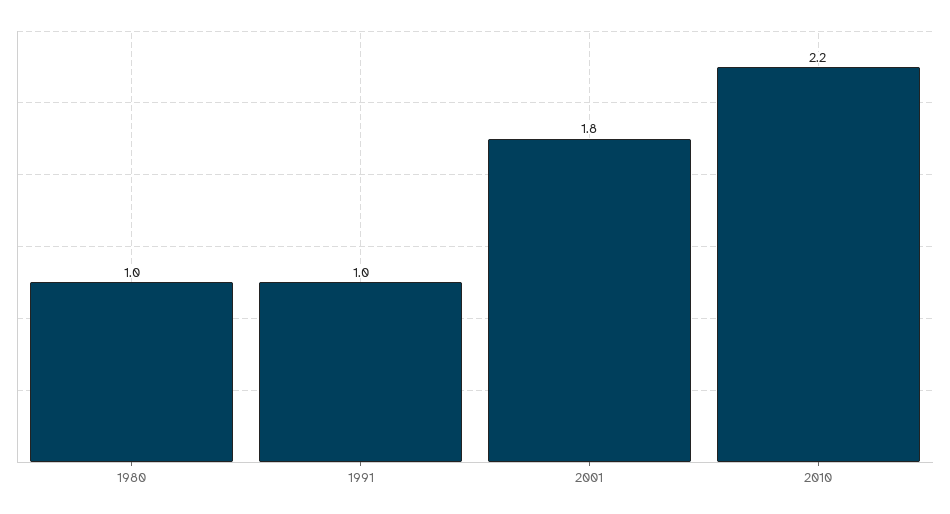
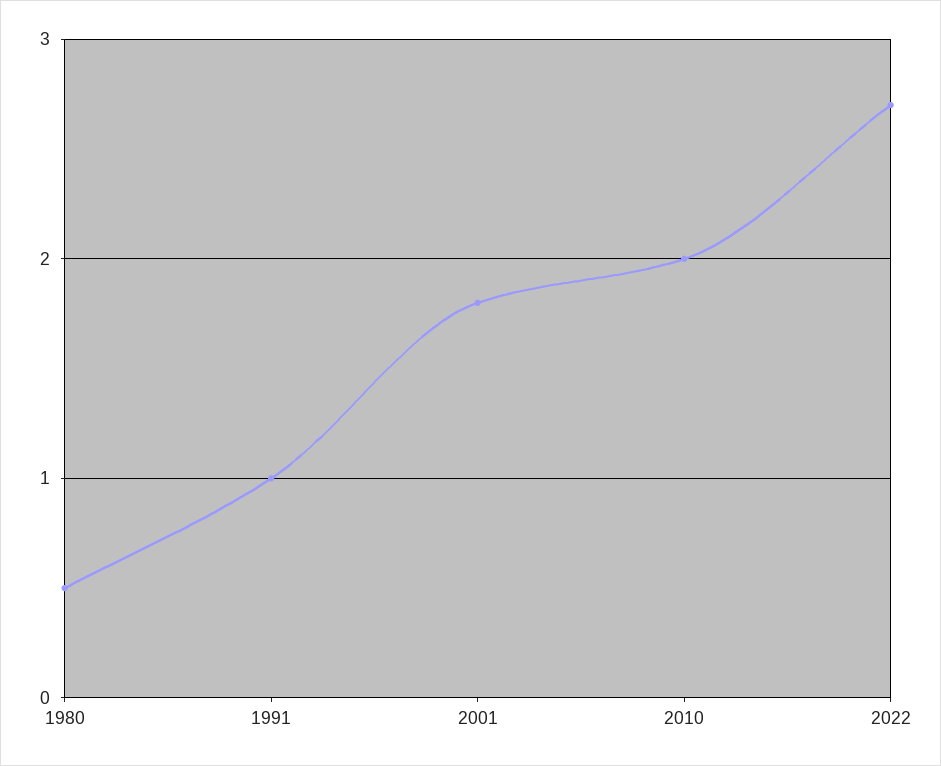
1980: 1 -> 0.5
2010: 2.2 -> 2
2022: none -> 2.7

